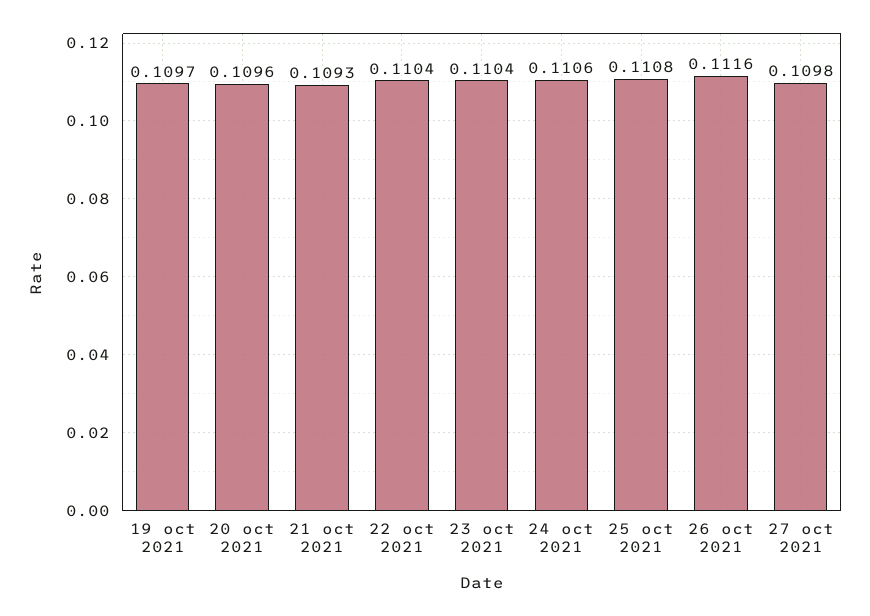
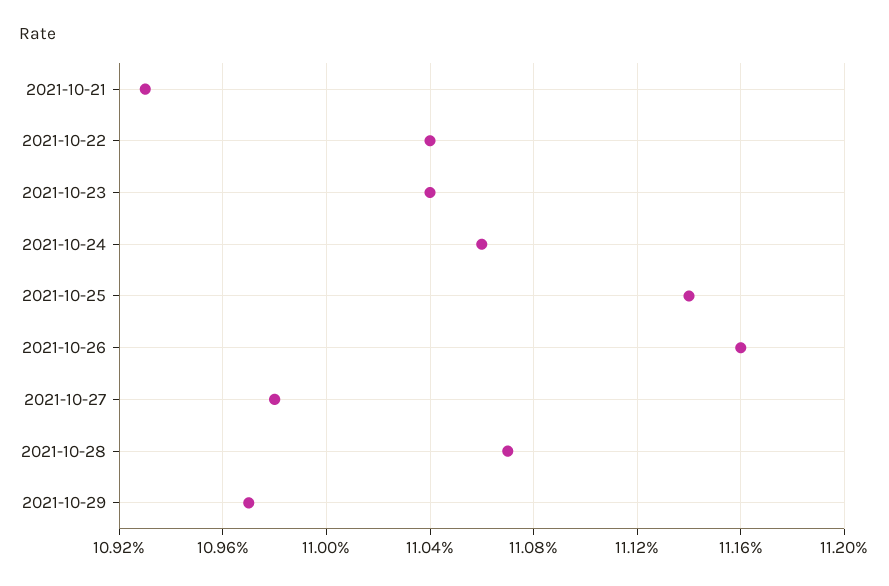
19 oct 2021: 0.1097 -> none
20 oct 2021: 0.1096 -> none
25 oct 2021: 0.1108 -> 0.1114
2021-10-28: none -> 0.1107
2021-10-29: none -> 0.1097

